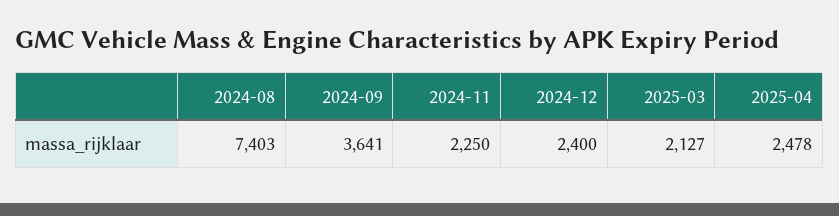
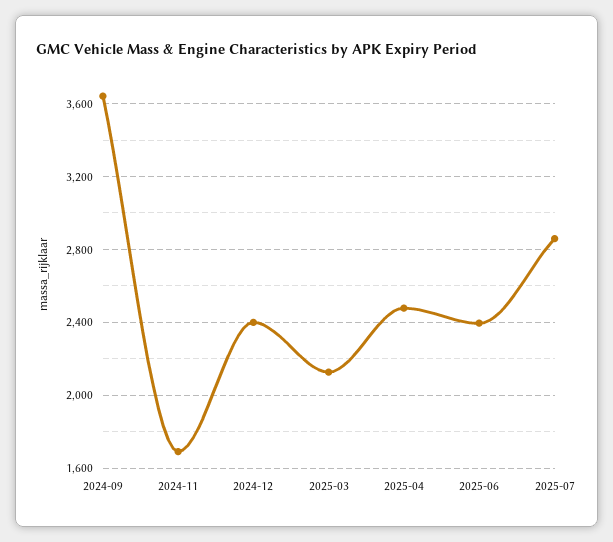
2024-08: 7403 -> none
2024-11: 2250 -> 1700
2025-06: none -> 2400
2025-07: none -> 2850

